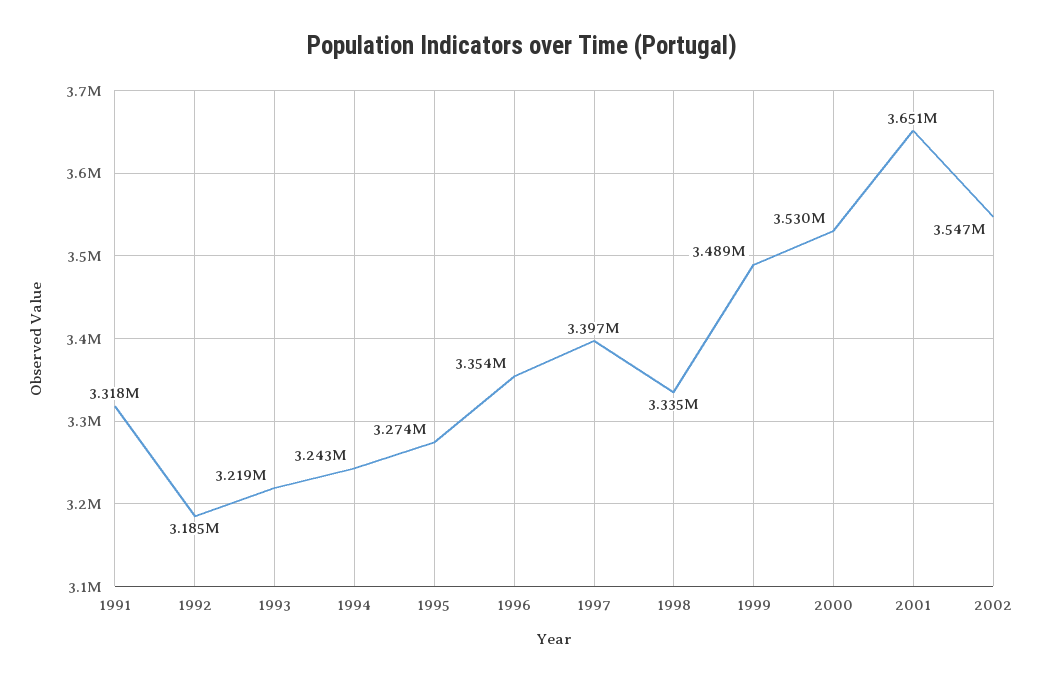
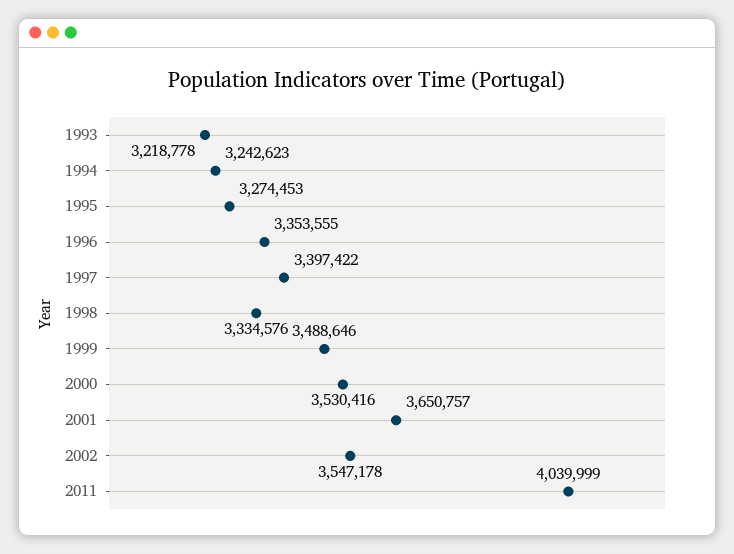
1991: 3318000 -> none
1992: 3185000 -> none
2011: none -> 4039999

